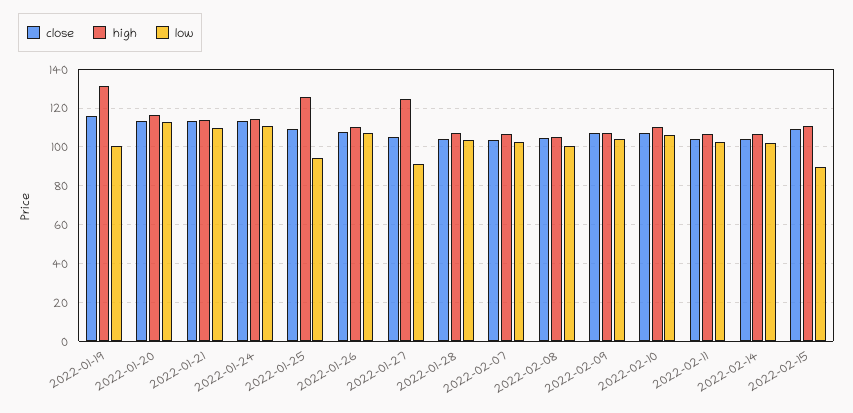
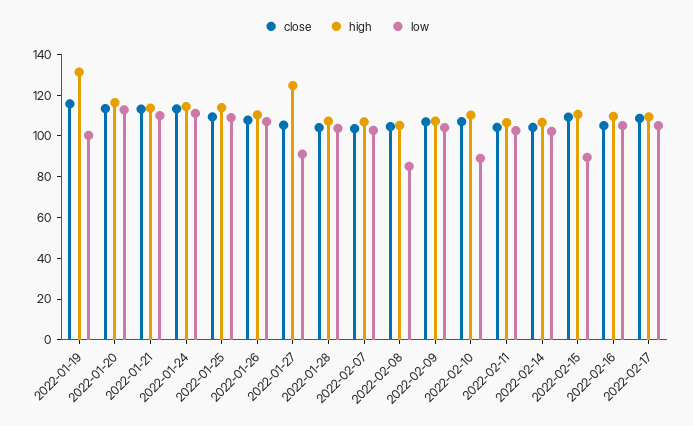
high, 2022-01-25: 125 -> 115
low, 2022-01-25: 95 -> 110
low, 2022-02-08: 100 -> 85
low, 2022-02-10: 105 -> 90
close, 2022-02-16: none -> 105
high, 2022-02-16: none -> 110
low, 2022-02-16: none -> 105
close, 2022-02-17: none -> 110
high, 2022-02-17: none -> 110
low, 2022-02-17: none -> 105

